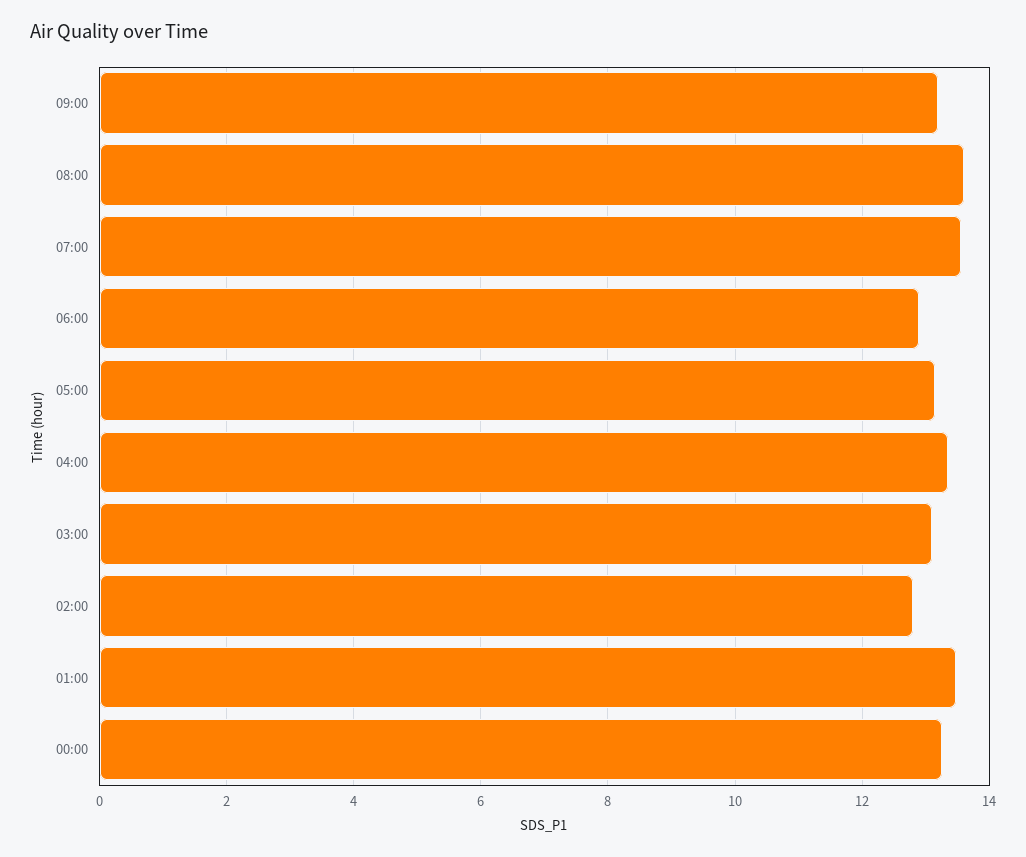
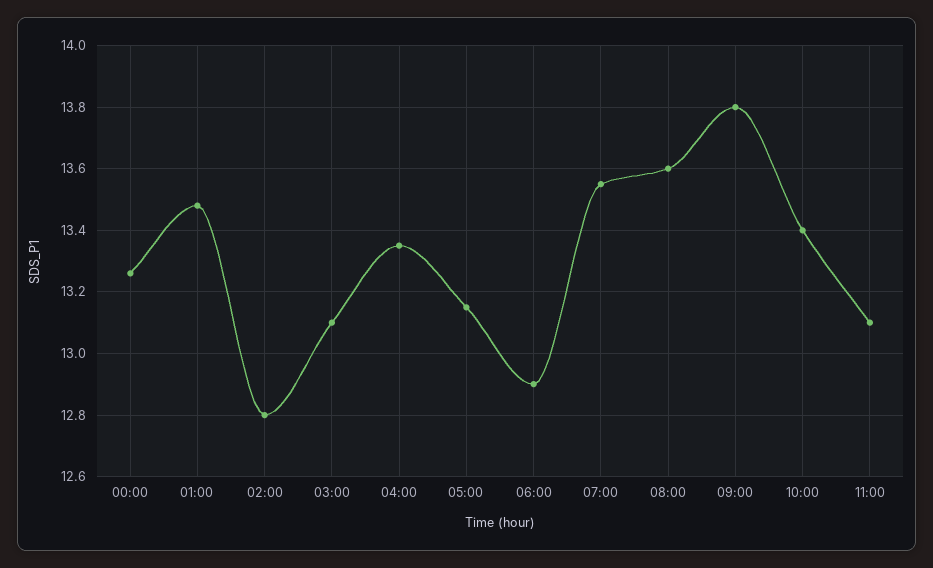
09:00: 13.2 -> 13.8
10:00: none -> 13.4
11:00: none -> 13.1

